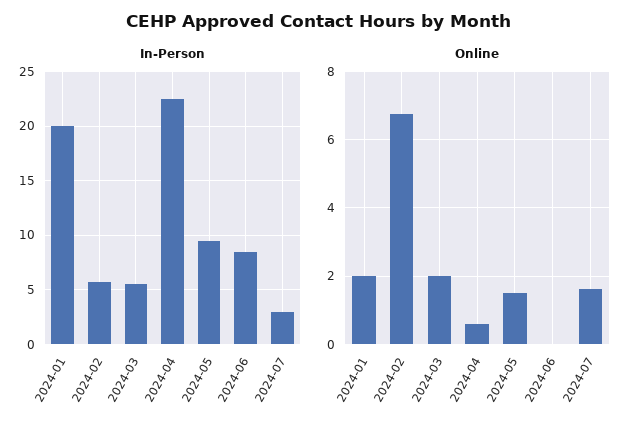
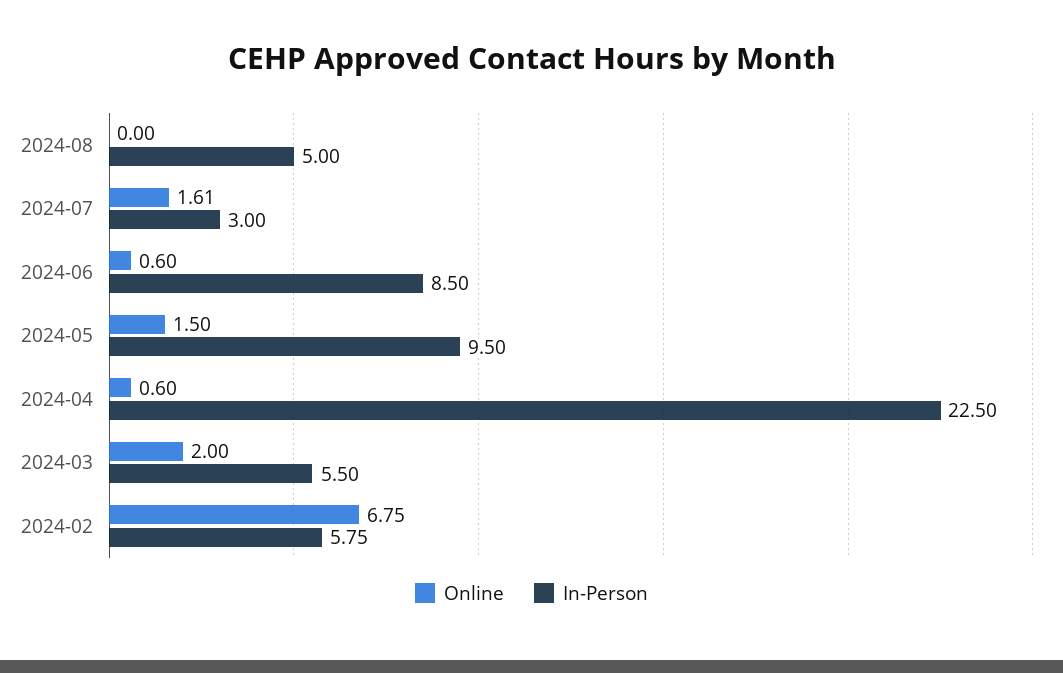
In-Person, 2024-01: 20 -> none
Online, 2024-01: 2 -> none
Online, 2024-06: 0 -> 0.6
Online, 2024-08: none -> 0
In-Person, 2024-08: none -> 5

